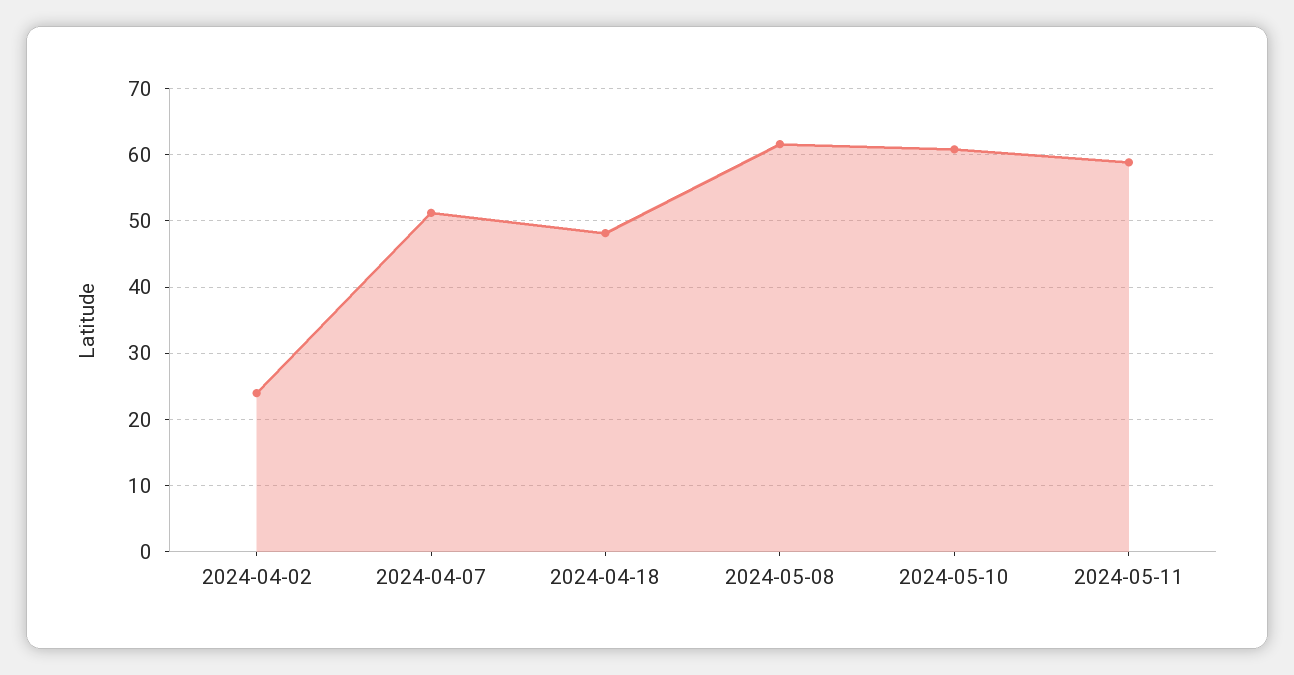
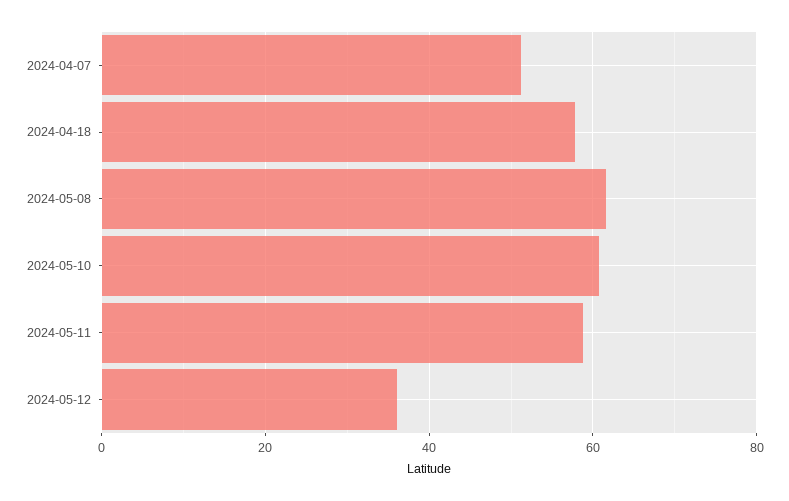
2024-04-02: 24 -> none
2024-04-18: 48 -> 58
2024-05-12: none -> 36

